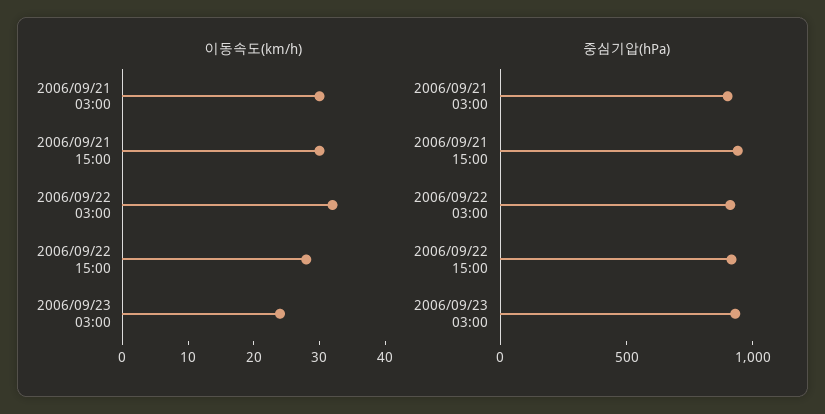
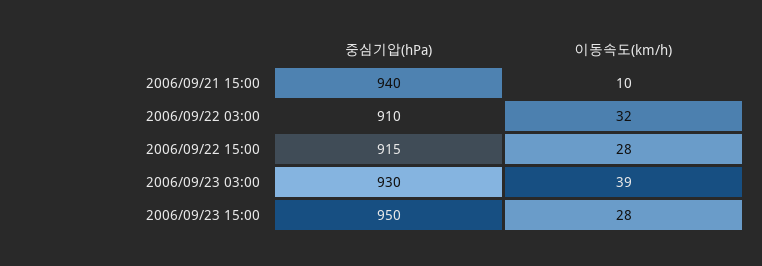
이동속도(km/h), 2006/09/21 03:00: 30 -> none
이동속도(km/h), 2006/09/21 15:00: 30 -> 10
이동속도(km/h), 2006/09/23 03:00: 25 -> 39
중심기압(hPa), 2006/09/21 03:00: 900 -> none
중심기압(hPa), 2006/09/23 15:00: none -> 950
이동속도(km/h), 2006/09/23 15:00: none -> 28

